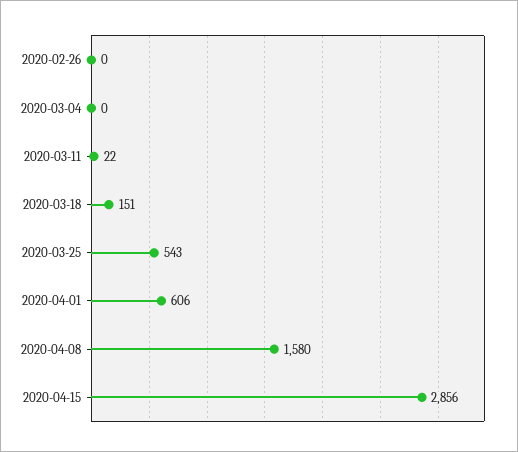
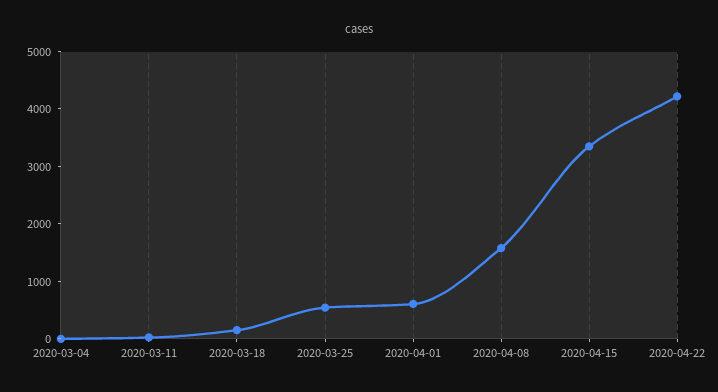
2020-02-26: 0 -> none
2020-04-15: 2856 -> 3400
2020-04-22: none -> 4200

